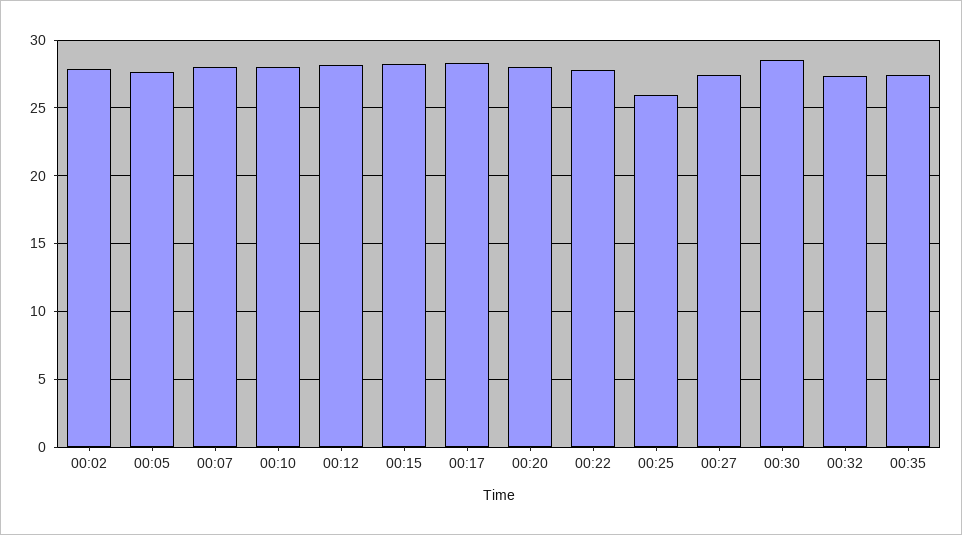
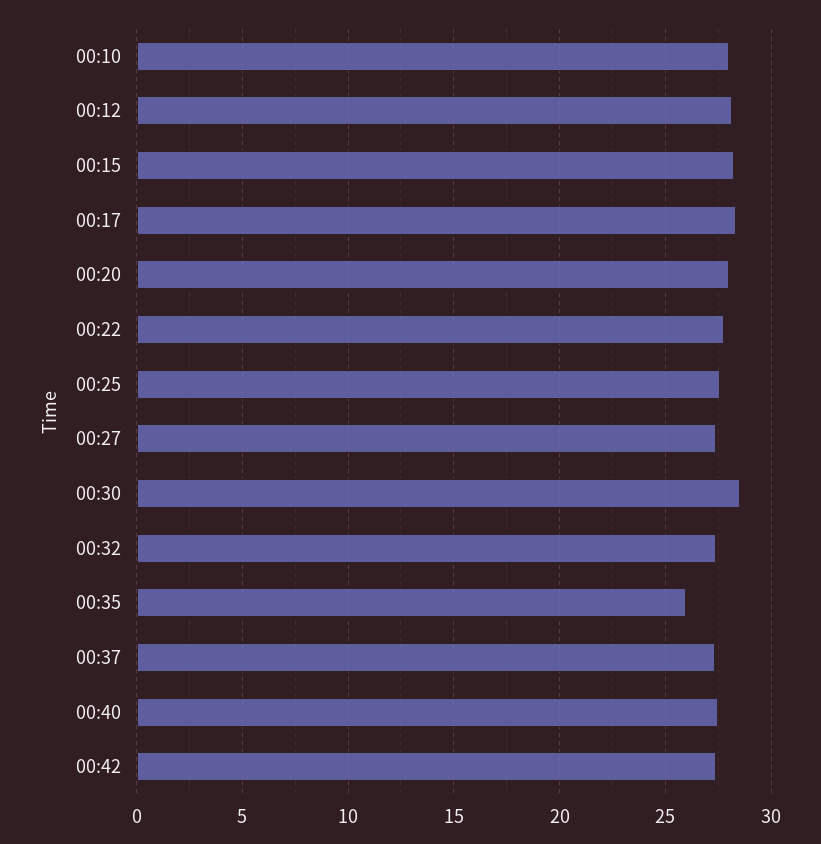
00:02: 28 -> none
00:05: 27.5 -> none
00:07: 28 -> none
00:25: 26 -> 27.5
00:35: 27.5 -> 26
00:37: none -> 27.5
00:40: none -> 27.5
00:42: none -> 27.5

